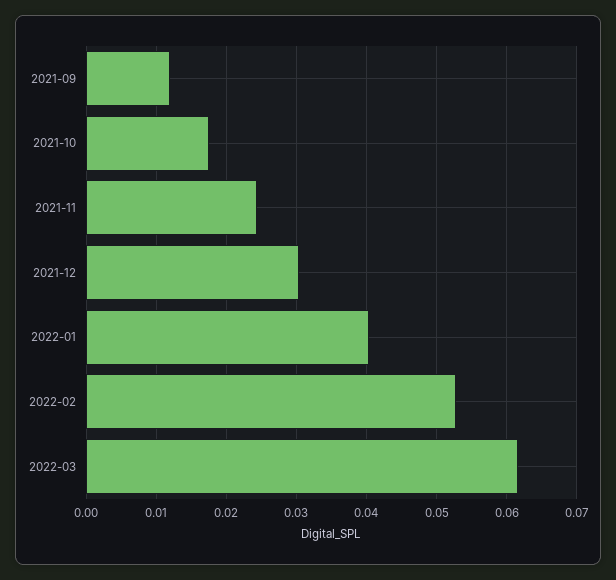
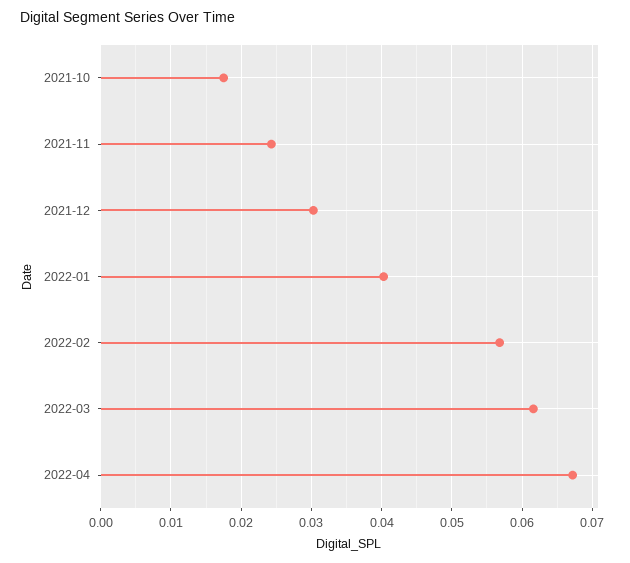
2021-09: 0.012 -> none
2022-02: 0.053 -> 0.057
2022-04: none -> 0.067

